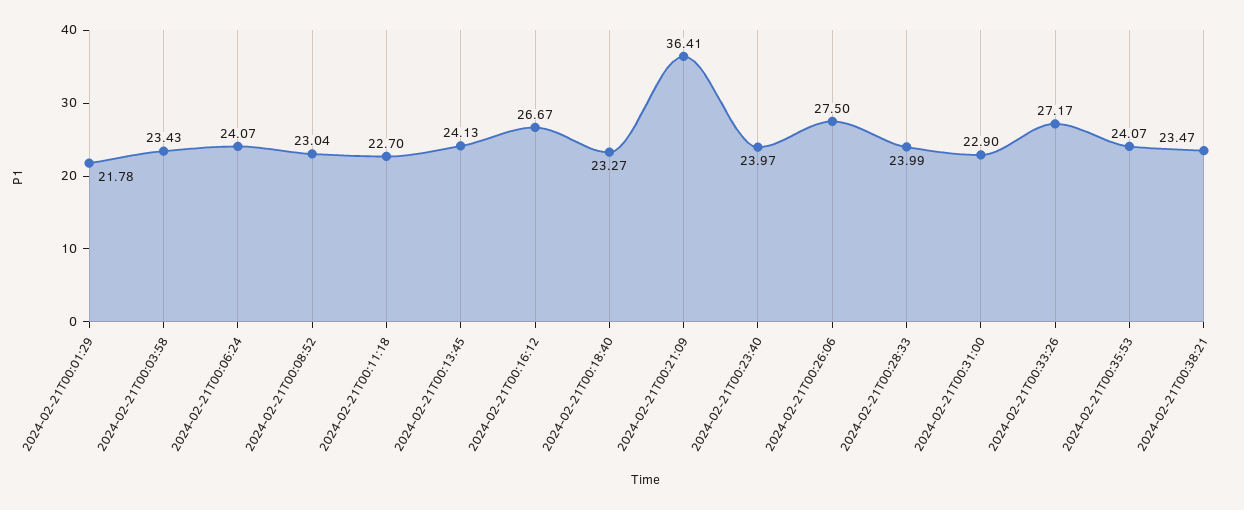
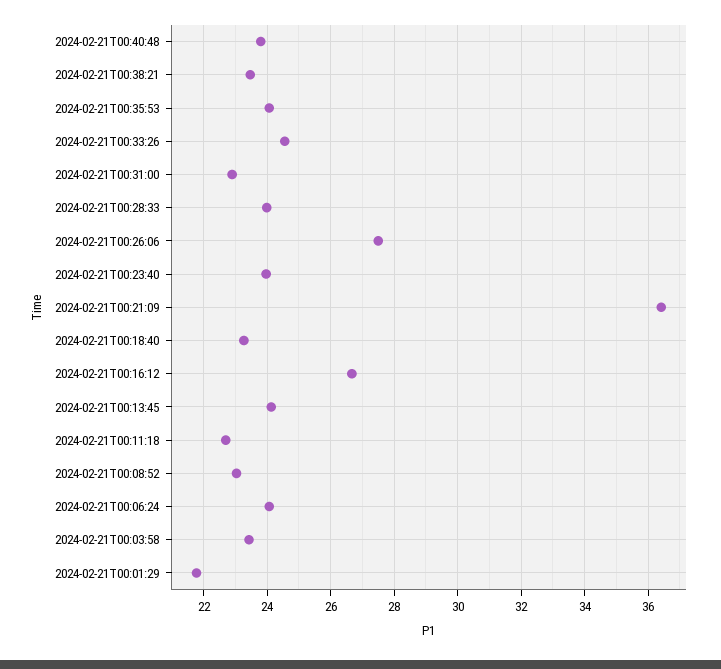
2024-02-21T00:33:26: 27.17 -> 24.6
2024-02-21T00:40:48: none -> 23.8

